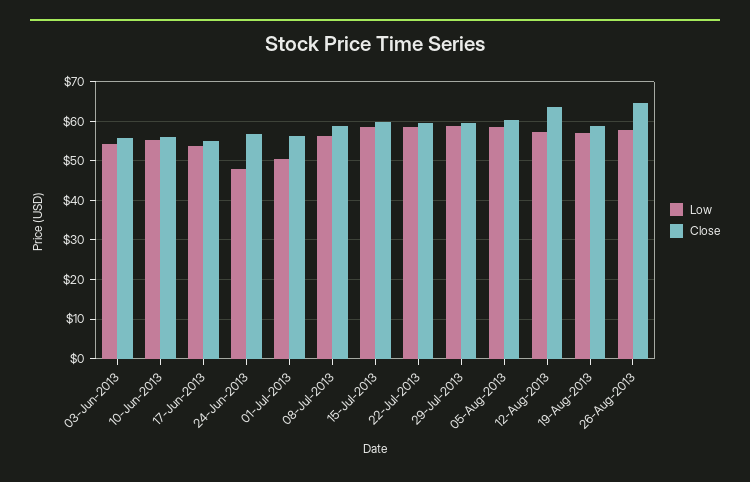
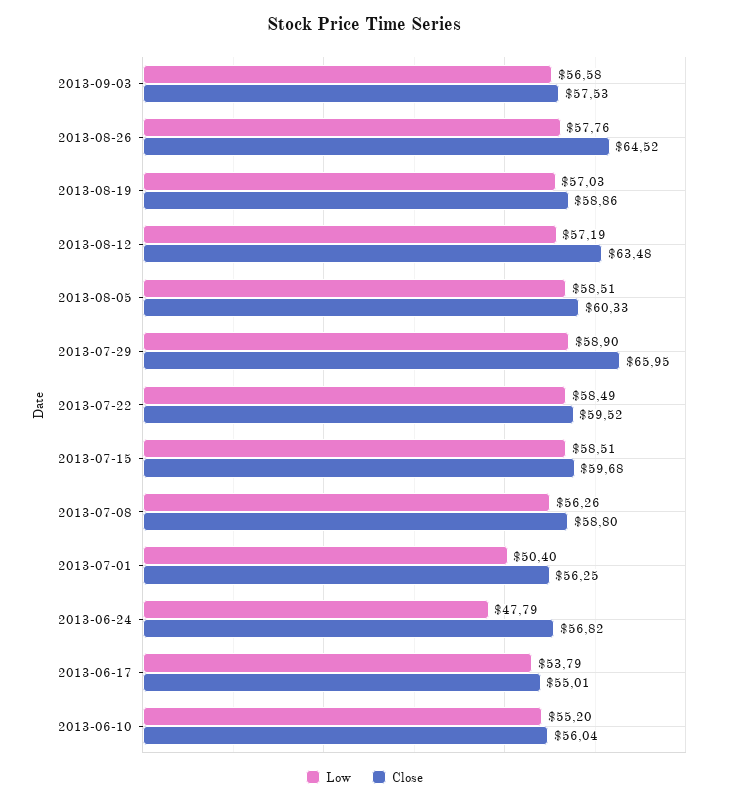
Low, 03-Jun-2013: 54 -> none
Close, 03-Jun-2013: 56 -> none
Close, 29-Jul-2013: 60 -> 65.95
Low, 2013-09-03: none -> 56.58
Close, 2013-09-03: none -> 57.53

